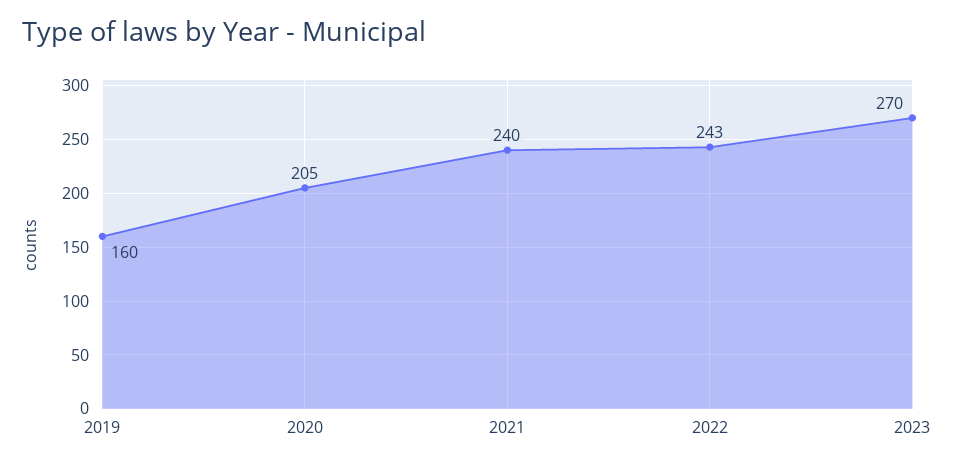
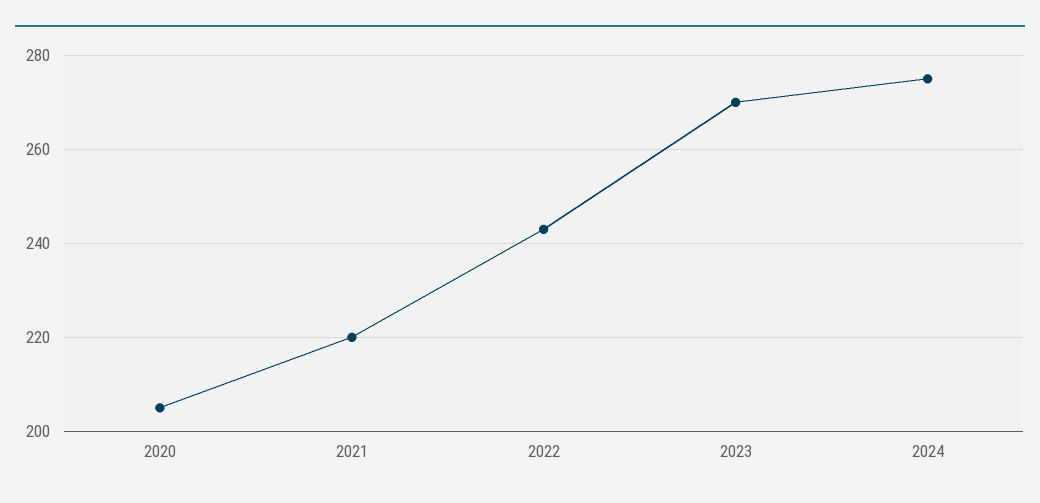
2019: 160 -> none
2021: 240 -> 220
2024: none -> 275

